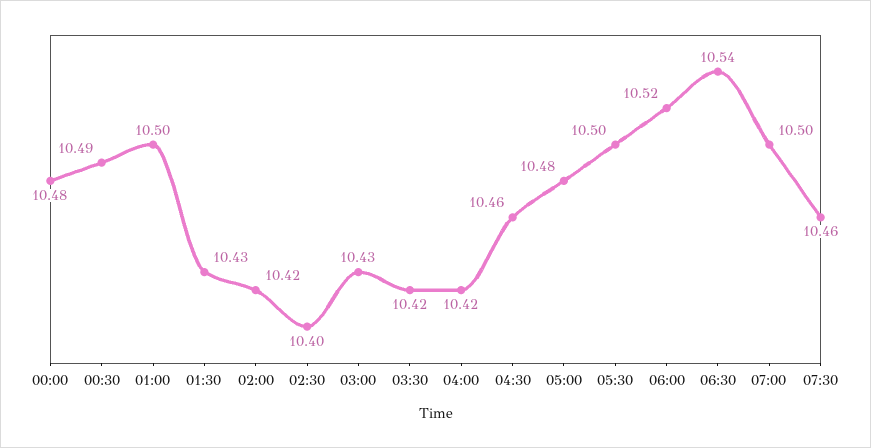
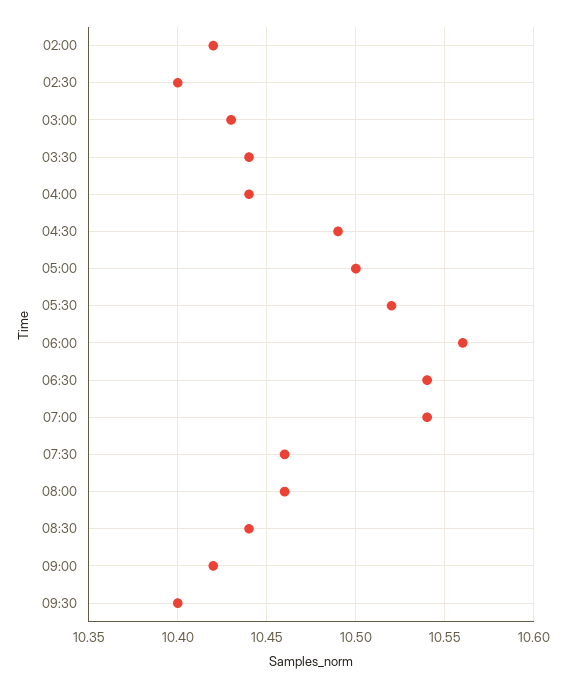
00:00: 10.48 -> none
00:30: 10.49 -> none
01:00: 10.5 -> none
01:30: 10.43 -> none
03:30: 10.42 -> 10.44
04:00: 10.42 -> 10.44
04:30: 10.46 -> 10.49
05:00: 10.48 -> 10.5
05:30: 10.5 -> 10.52
06:00: 10.52 -> 10.56
07:00: 10.5 -> 10.54
08:00: none -> 10.46
08:30: none -> 10.44
09:00: none -> 10.42
09:30: none -> 10.4

